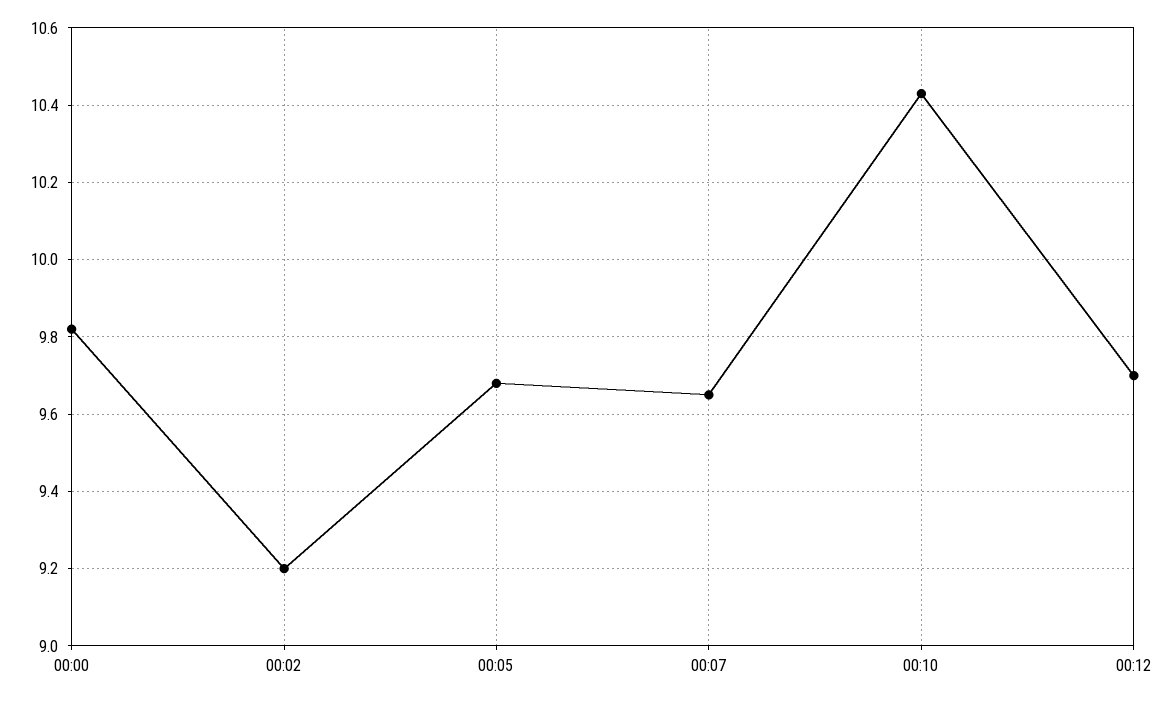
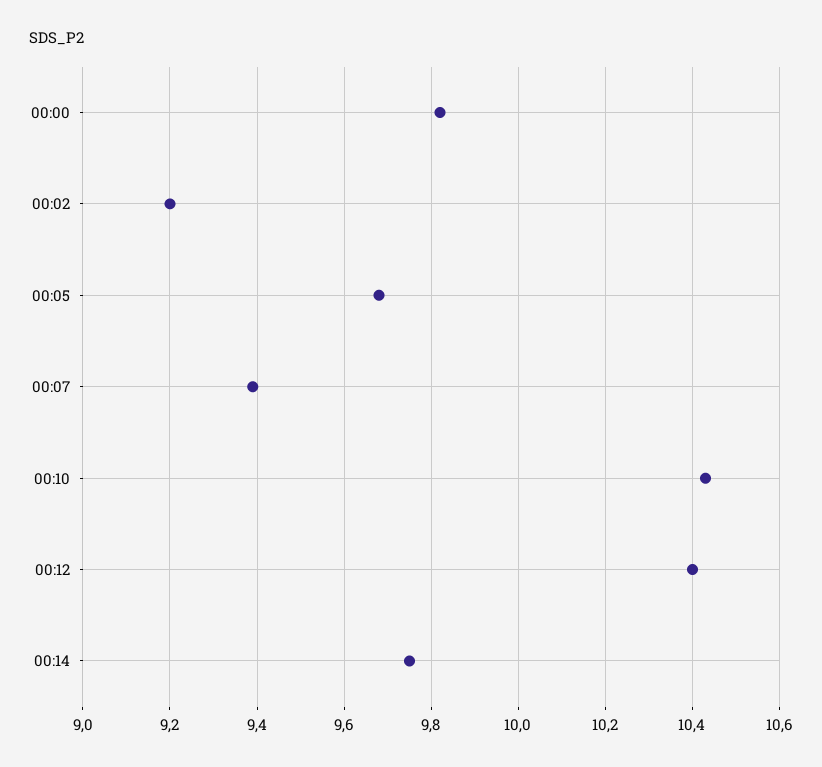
00:07: 9.65 -> 9.4
00:12: 9.7 -> 10.4
00:14: none -> 9.75

